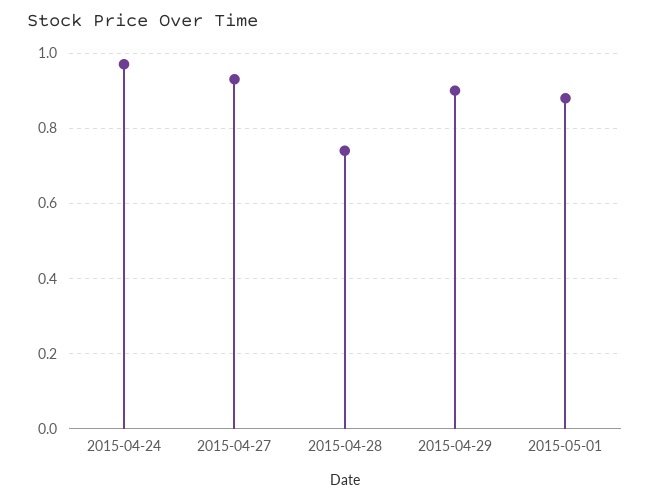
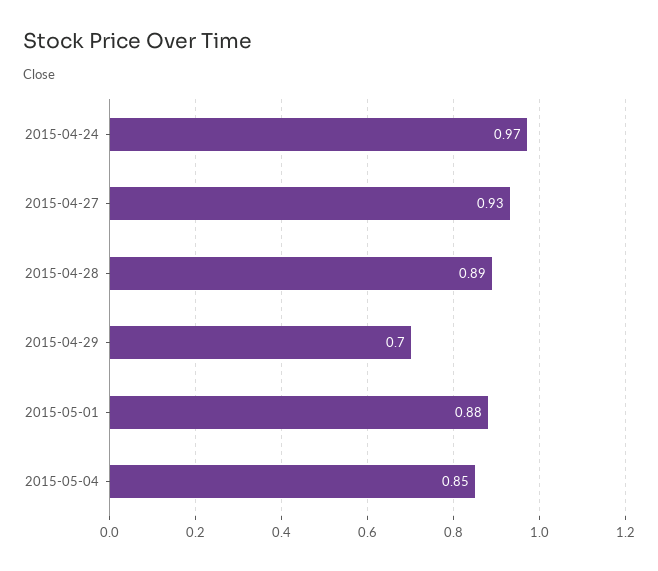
2015-04-28: 0.75 -> 0.89
2015-04-29: 0.9 -> 0.7
2015-05-04: none -> 0.85

